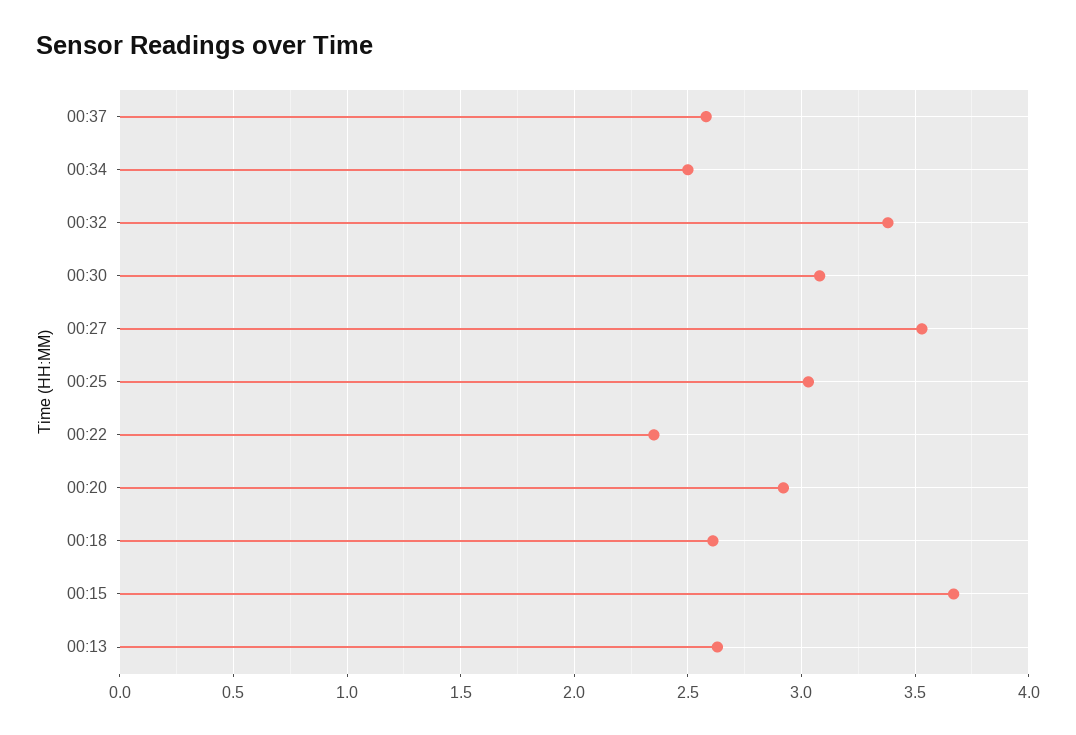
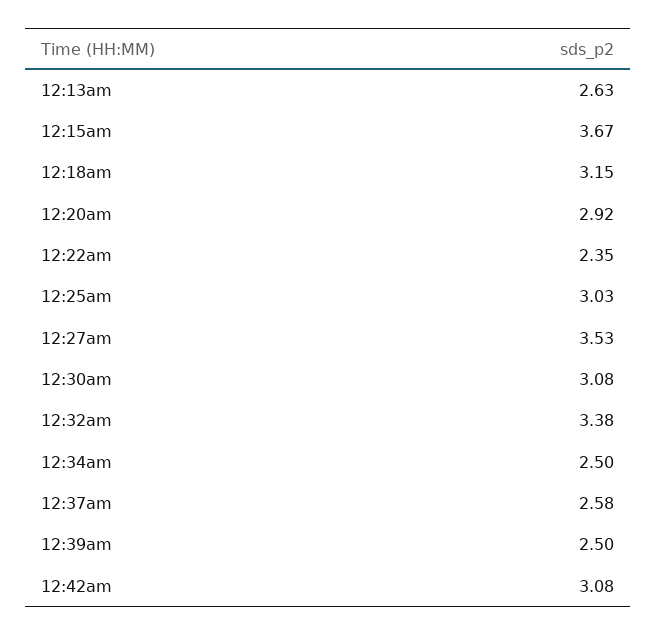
00:18: 2.6 -> 3.15
12:39am: none -> 2.5
12:42am: none -> 3.08

